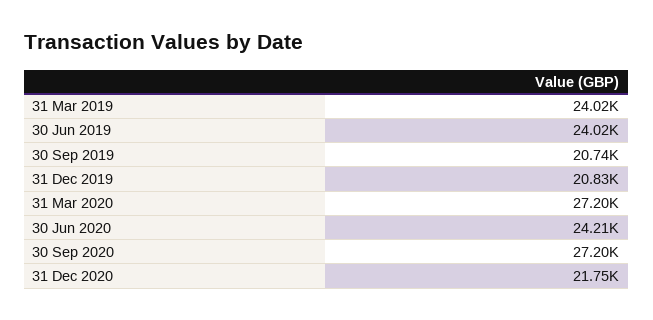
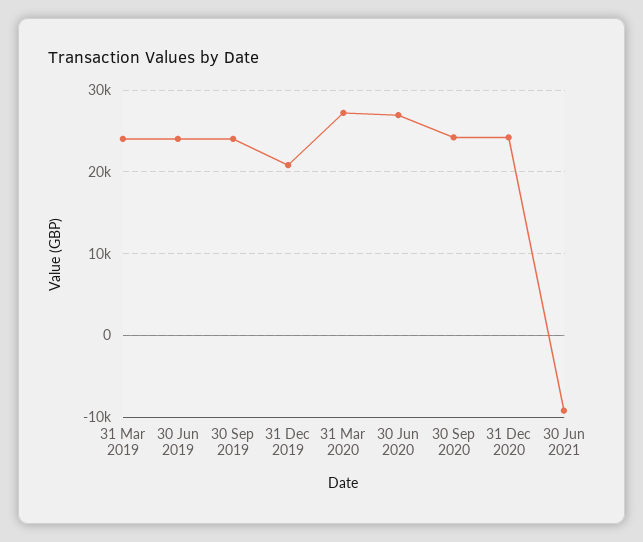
30 Sep 2019: 20740 -> 24000
30 Jun 2020: 24210 -> 27000
30 Sep 2020: 27200 -> 24000
31 Dec 2020: 21750 -> 24000
30 Jun 2021: none -> -9000

